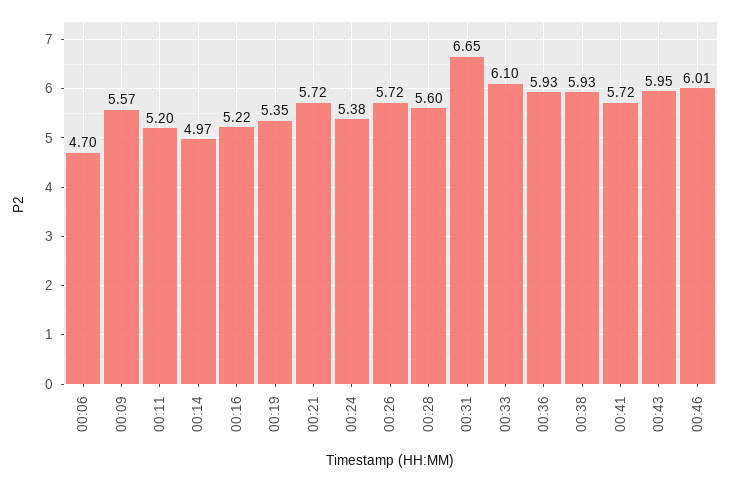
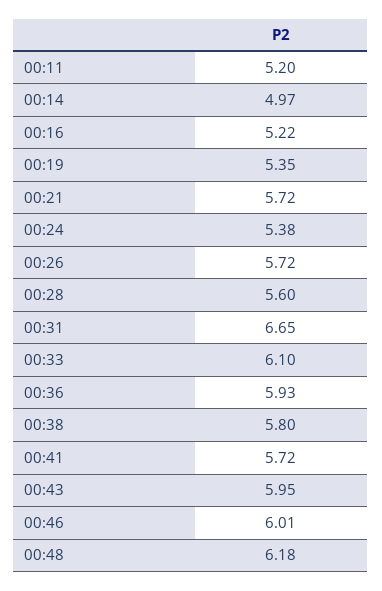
00:06: 4.7 -> none
00:09: 5.57 -> none
00:38: 5.93 -> 5.8
00:48: none -> 6.18

